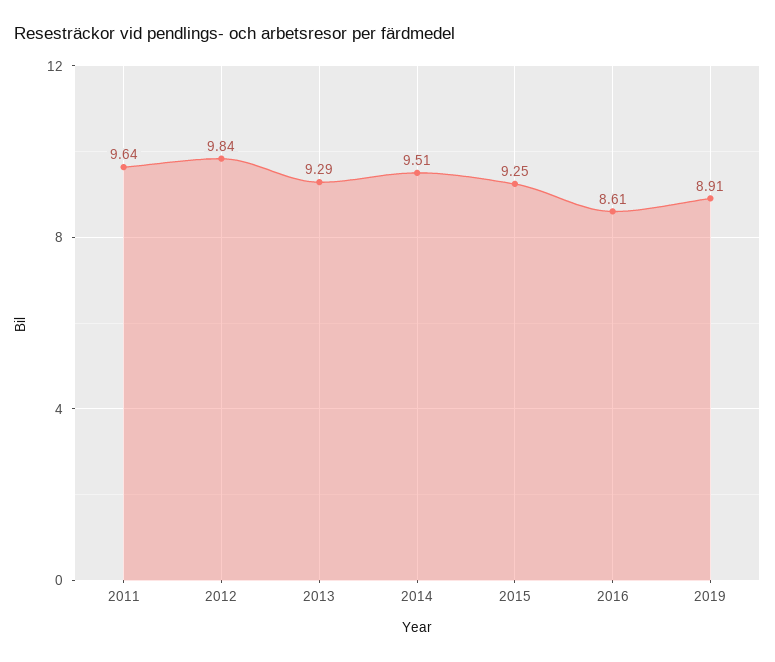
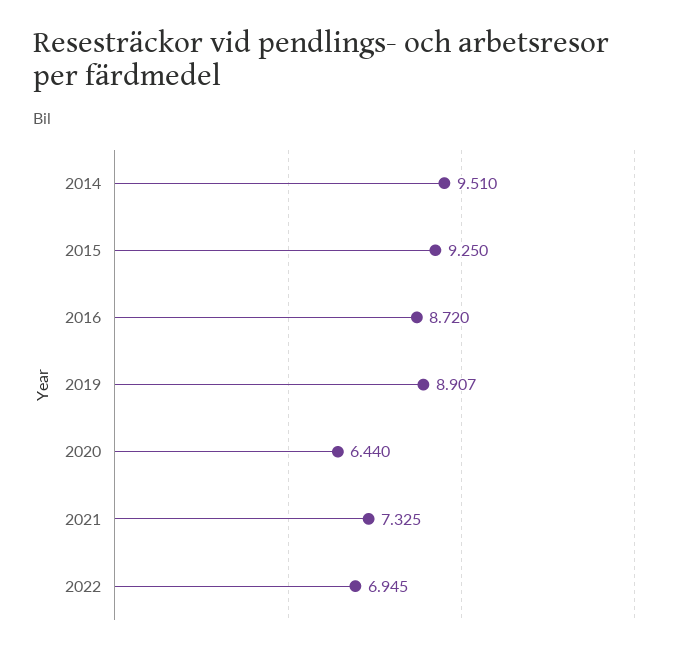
2011: 9.64 -> none
2012: 9.84 -> none
2013: 9.29 -> none
2016: 8.61 -> 8.72
2020: none -> 6.44
2021: none -> 7.325
2022: none -> 6.945

